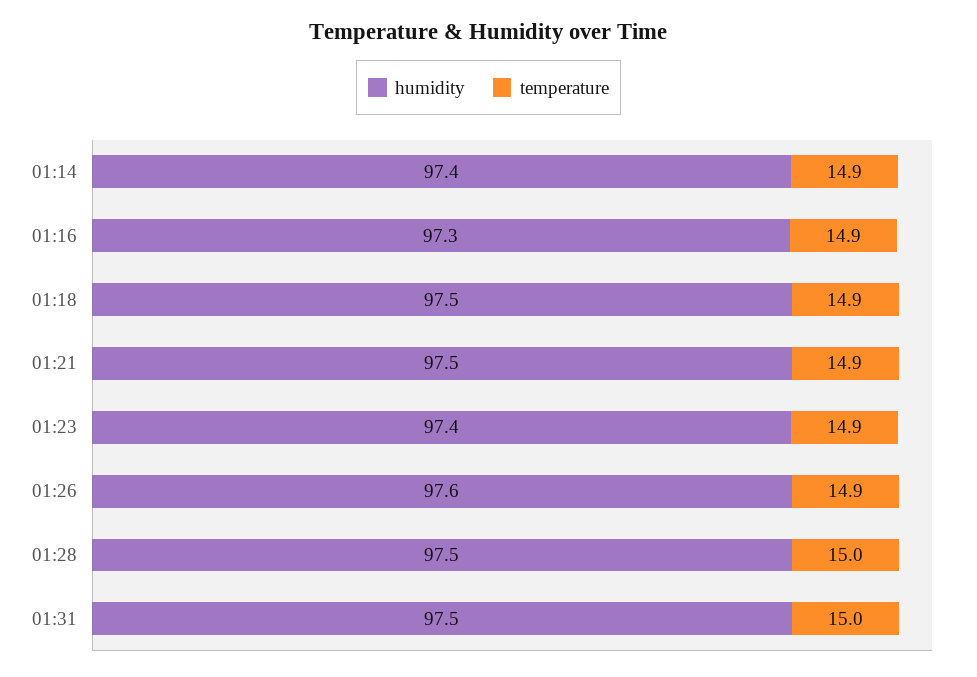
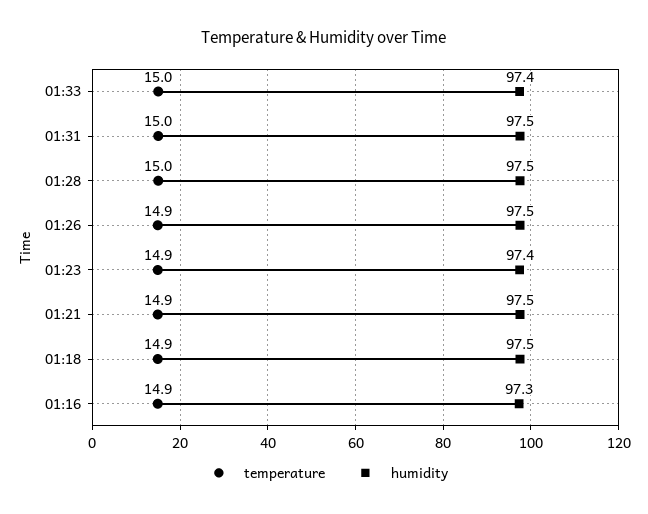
humidity, 01:14: 97.4 -> none
temperature, 01:14: 14.9 -> none
humidity, 01:26: 97.6 -> 97.5
temperature, 01:33: none -> 15
humidity, 01:33: none -> 97.4

